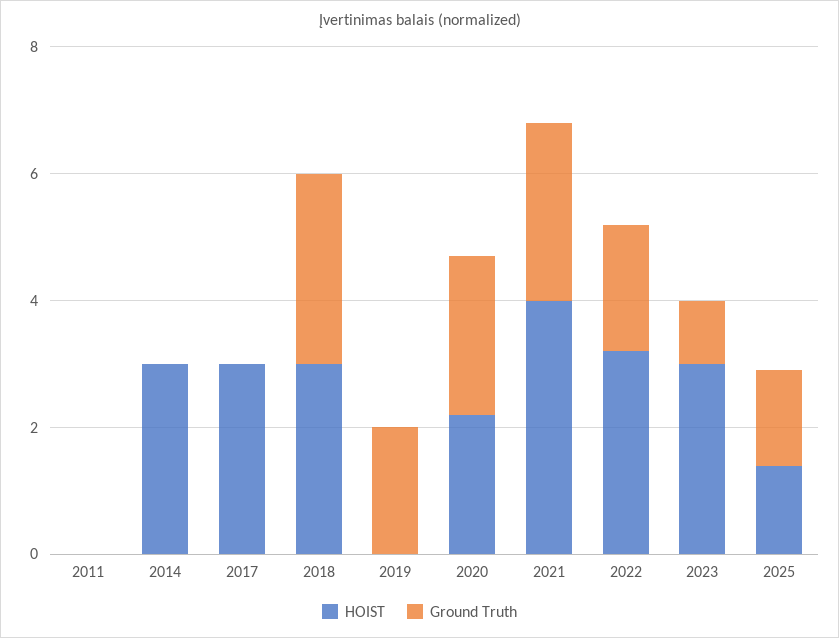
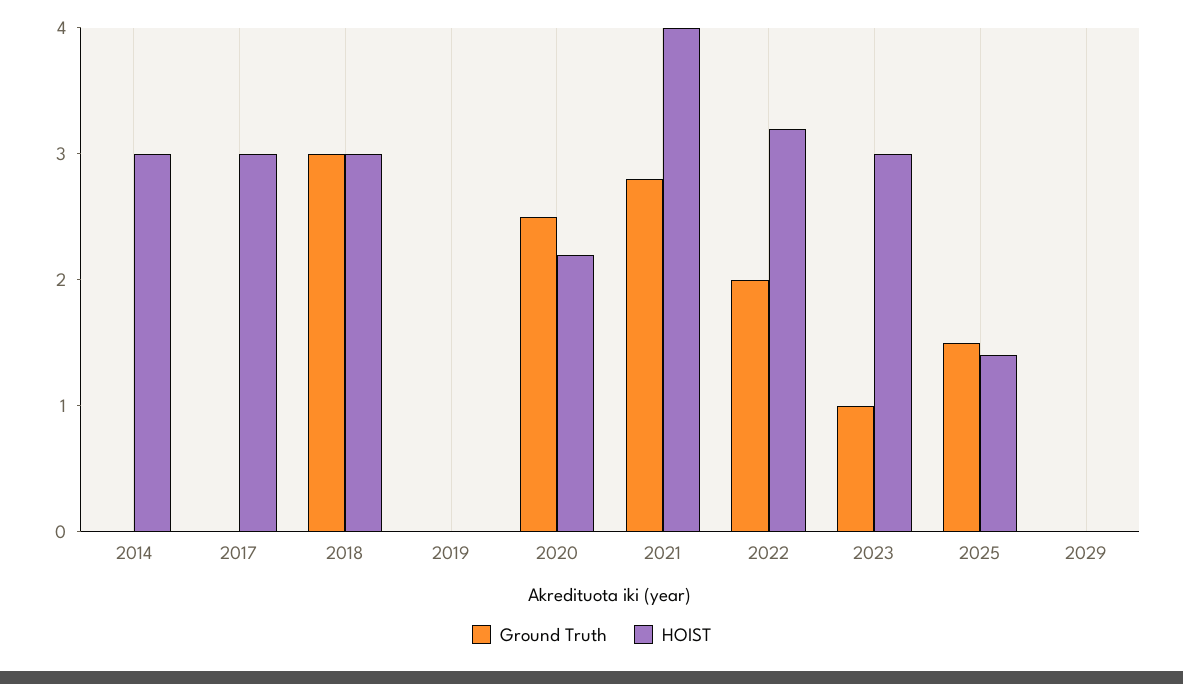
HOIST, 2011: 0 -> none
Ground Truth, 2011: 0 -> none
Ground Truth, 2019: 2 -> 0
Ground Truth, 2029: none -> 0
HOIST, 2029: none -> 0

